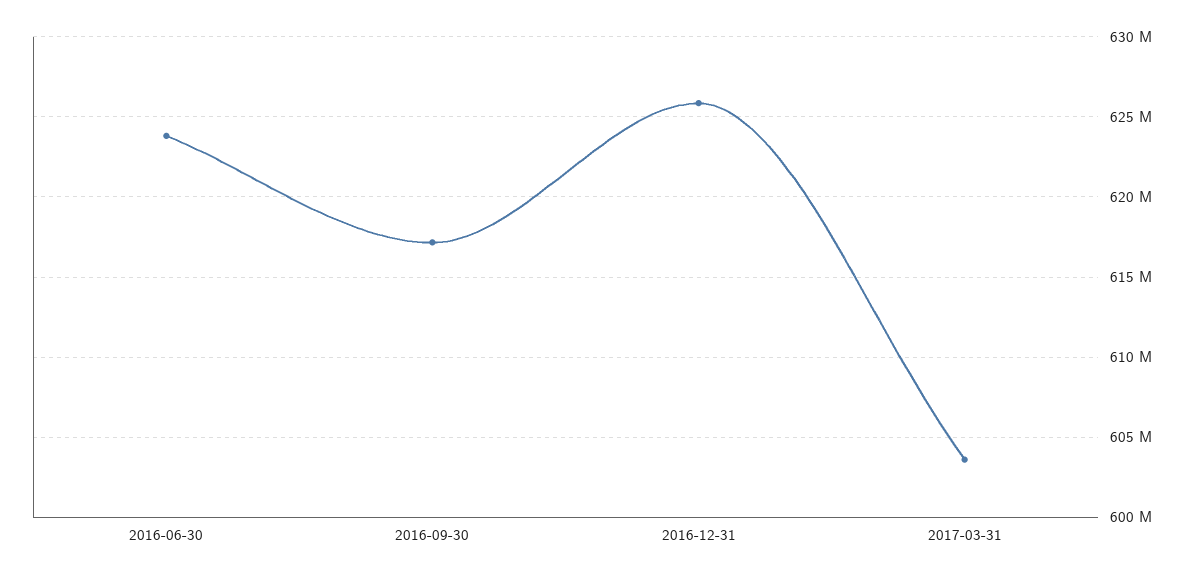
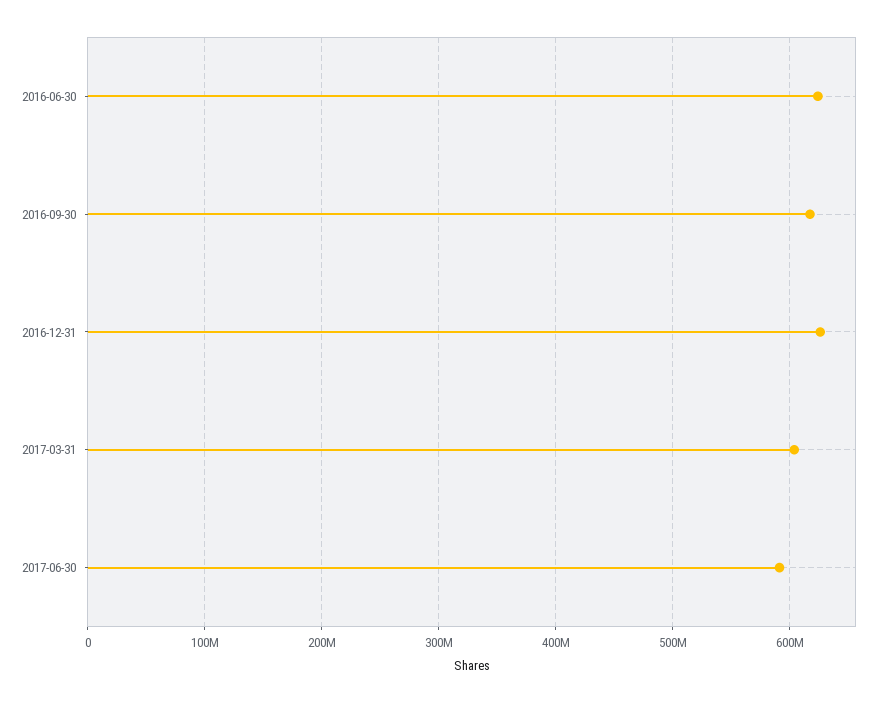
2017-06-30: none -> 590000000

